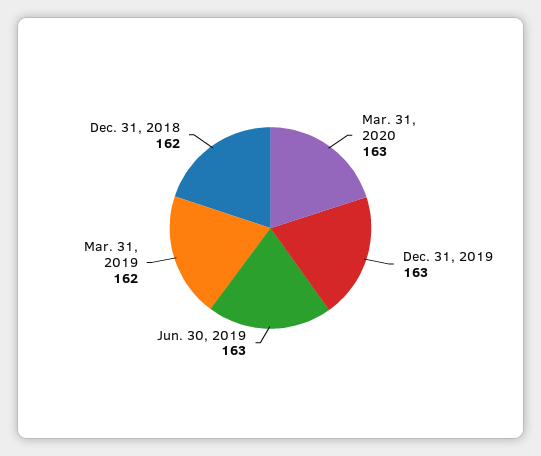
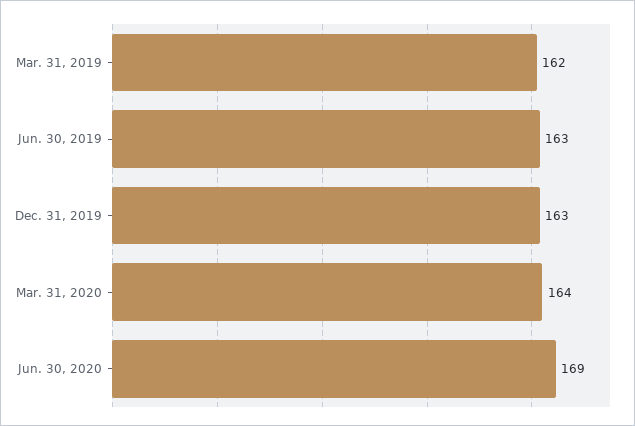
Mar. 31, 2020: 163 -> 164
Dec. 31, 2018: 162 -> none
Jun. 30, 2020: none -> 169

